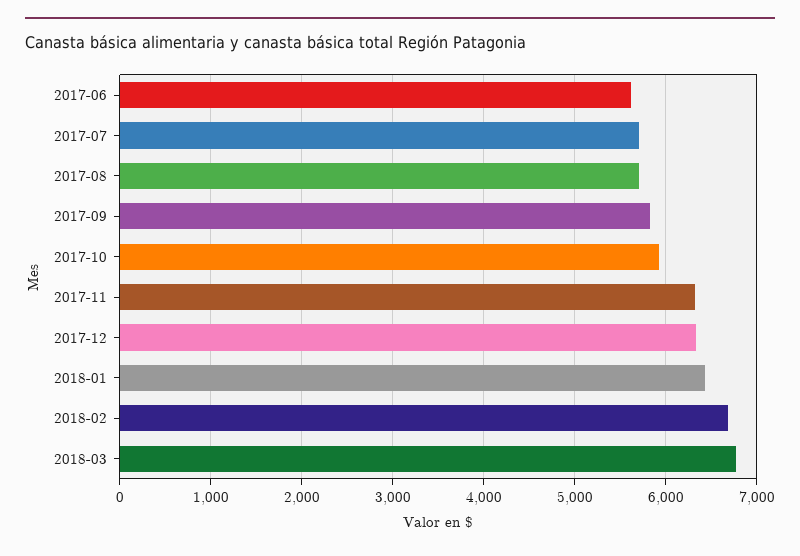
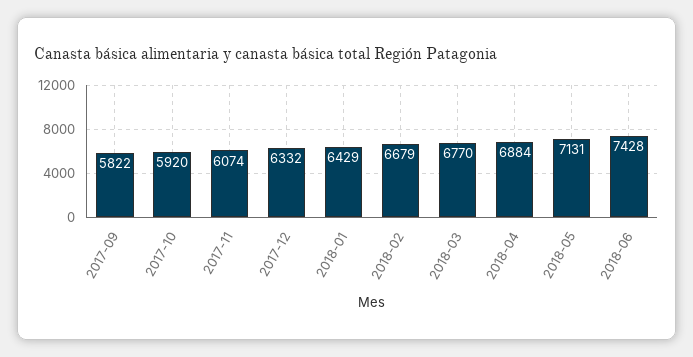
2017-06: 5600 -> none
2017-07: 5700 -> none
2017-08: 5700 -> none
2017-11: 6300 -> 6074
2018-04: none -> 6884
2018-05: none -> 7131
2018-06: none -> 7428

